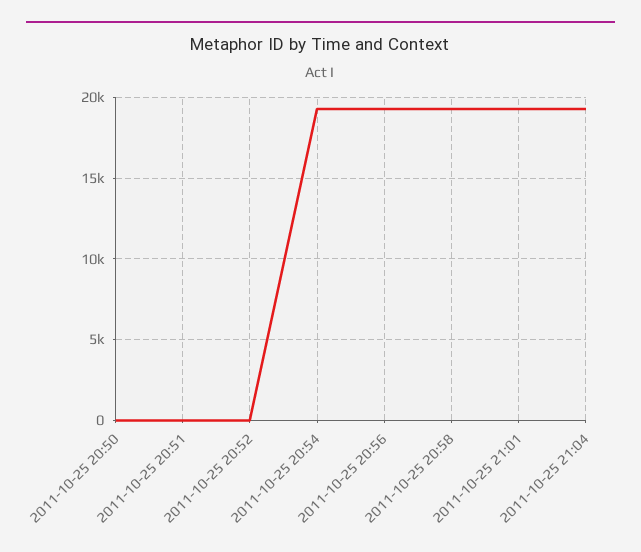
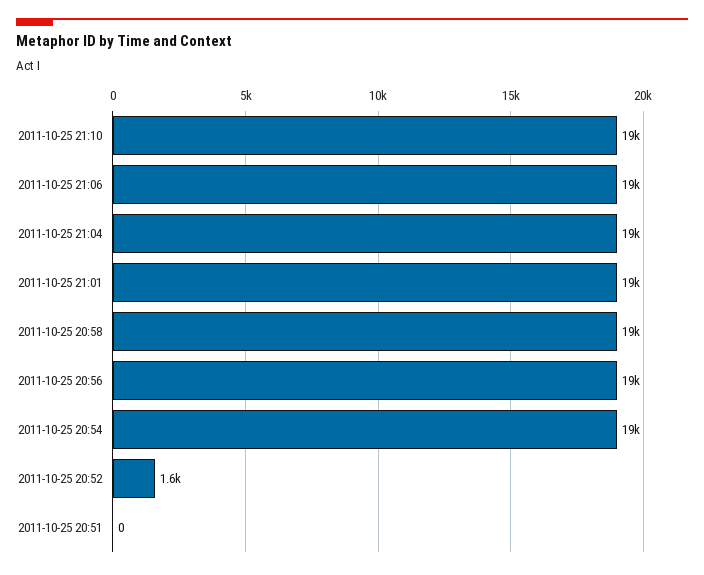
2011-10-25 20:50: 0 -> none
2011-10-25 20:52: 0 -> 1600
2011-10-25 21:10: none -> 19000
2011-10-25 21:06: none -> 19000

